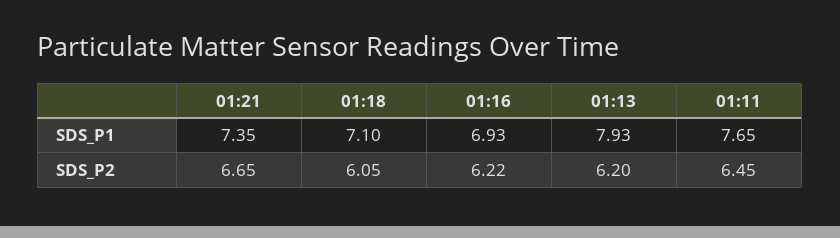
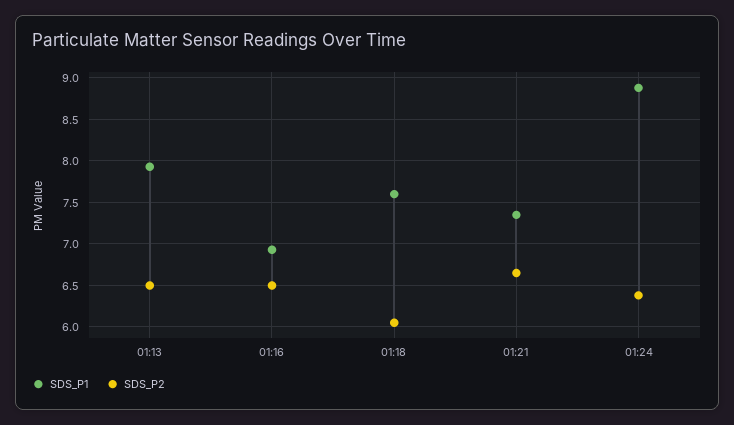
SDS_P1, 01:18: 7.1 -> 7.6
SDS_P1, 01:11: 7.65 -> none
SDS_P2, 01:16: 6.22 -> 6.5
SDS_P2, 01:13: 6.2 -> 6.5
SDS_P2, 01:11: 6.45 -> none
SDS_P1, 01:24: none -> 8.9
SDS_P2, 01:24: none -> 6.4

